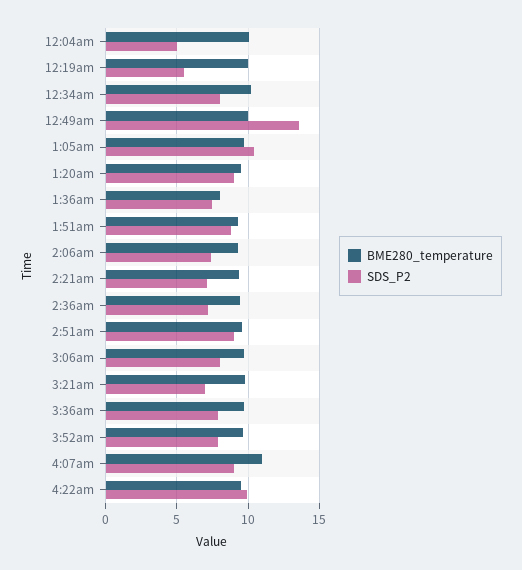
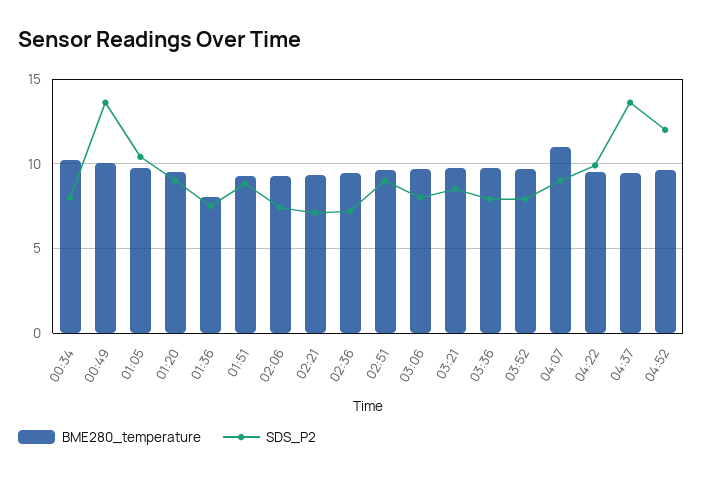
BME280_temperature, 12:04am: 10 -> none
SDS_P2, 12:04am: 5 -> none
BME280_temperature, 12:19am: 10 -> none
SDS_P2, 12:19am: 5.5 -> none
SDS_P2, 3:21am: 7 -> 8.5
BME280_temperature, 04:37: none -> 9.5
SDS_P2, 04:37: none -> 13.5
BME280_temperature, 04:52: none -> 9.5
SDS_P2, 04:52: none -> 12

